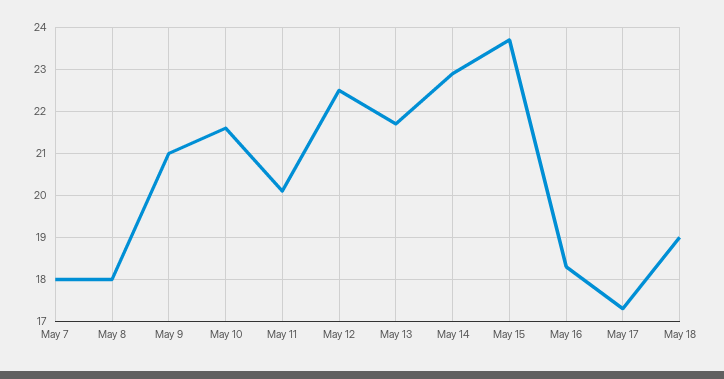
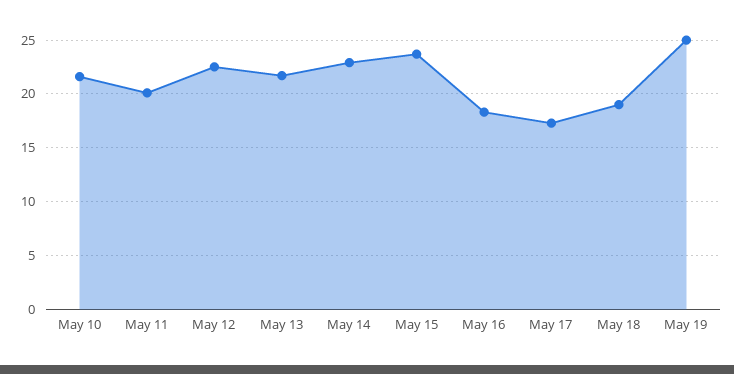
May 7: 18 -> none
May 8: 18 -> none
May 9: 21 -> none
May 19: none -> 25

